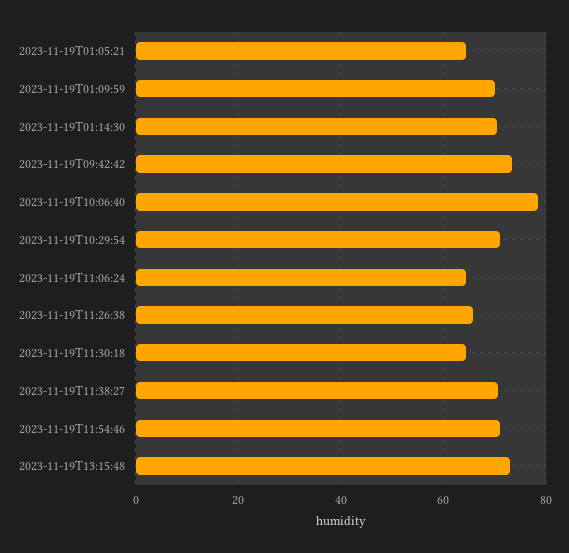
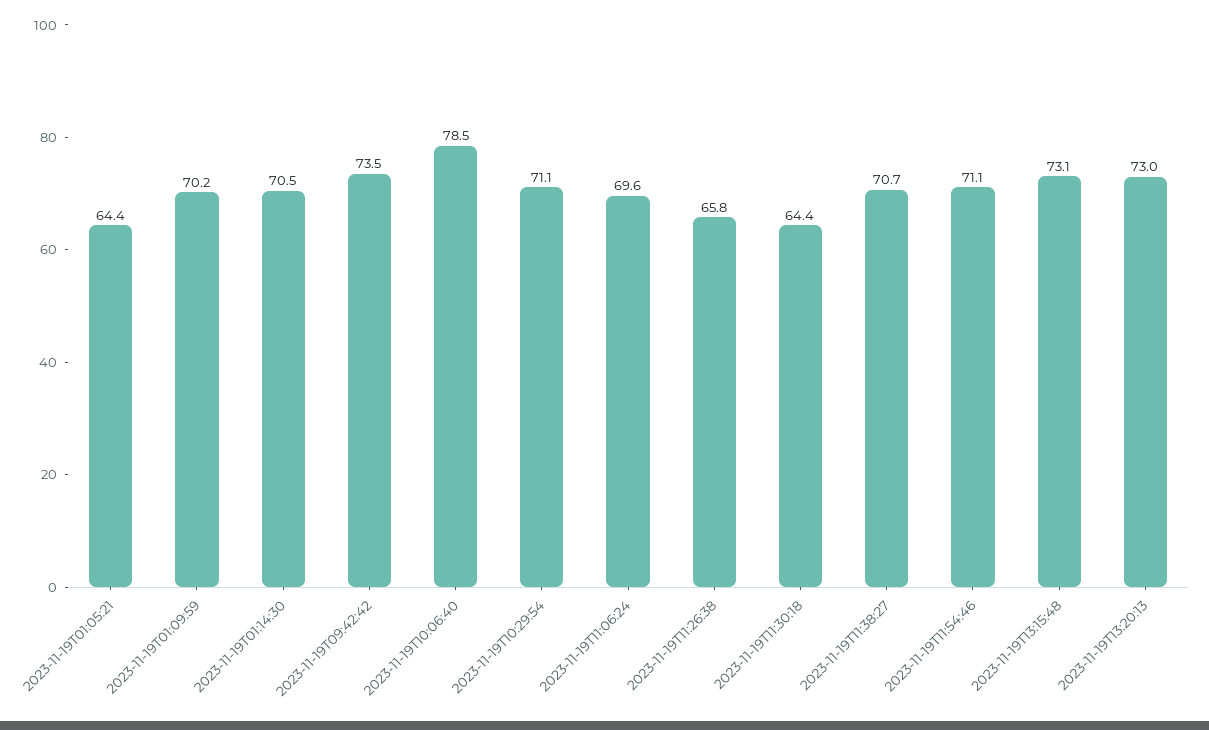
2023-11-19T11:06:24: 64 -> 69.6
2023-11-19T13:20:13: none -> 73

